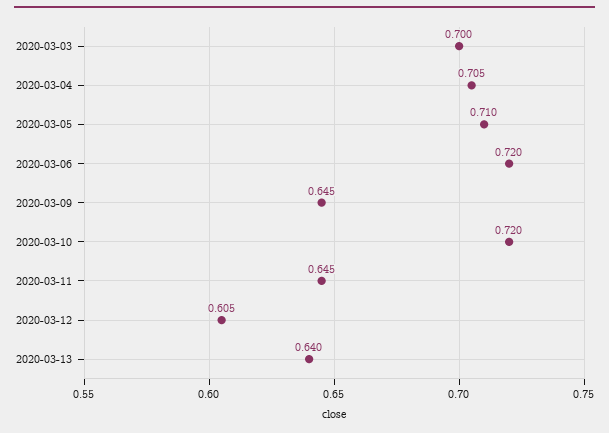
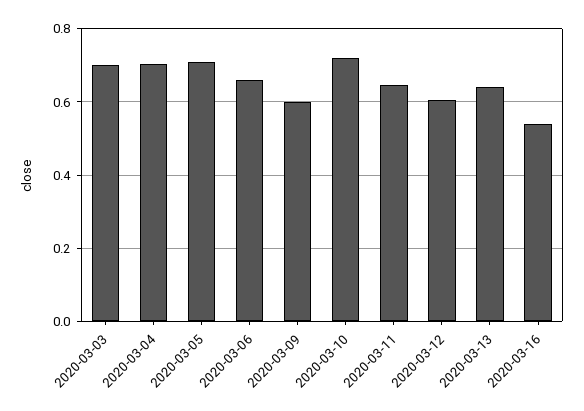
2020-03-06: 0.72 -> 0.66
2020-03-09: 0.645 -> 0.6
2020-03-16: none -> 0.54

